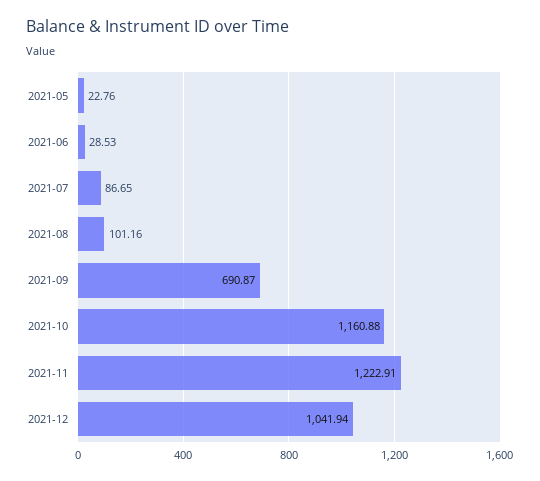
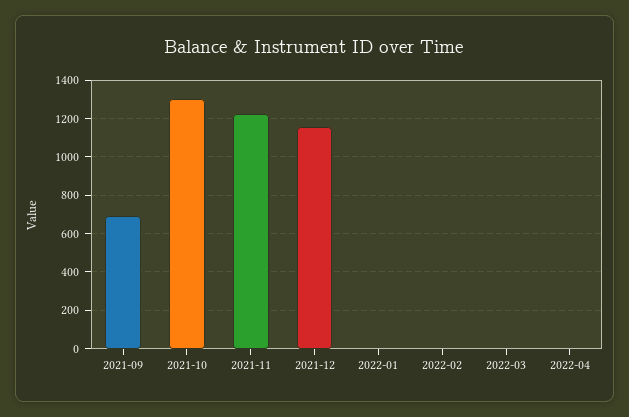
2021-05: 22.76 -> none
2021-06: 28.53 -> none
2021-07: 86.65 -> none
2021-08: 101.16 -> none
2021-10: 1160.88 -> 1300
2021-12: 1041.94 -> 1150
2022-01: none -> 0
2022-02: none -> 0
2022-03: none -> 0
2022-04: none -> 0

